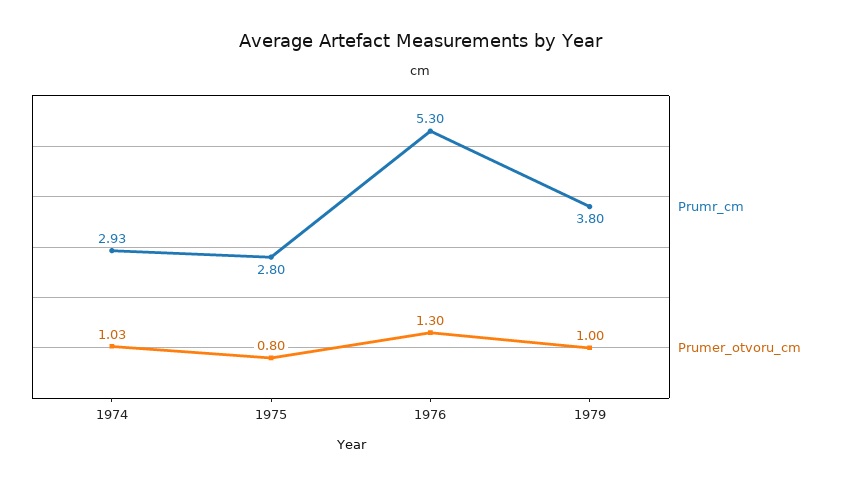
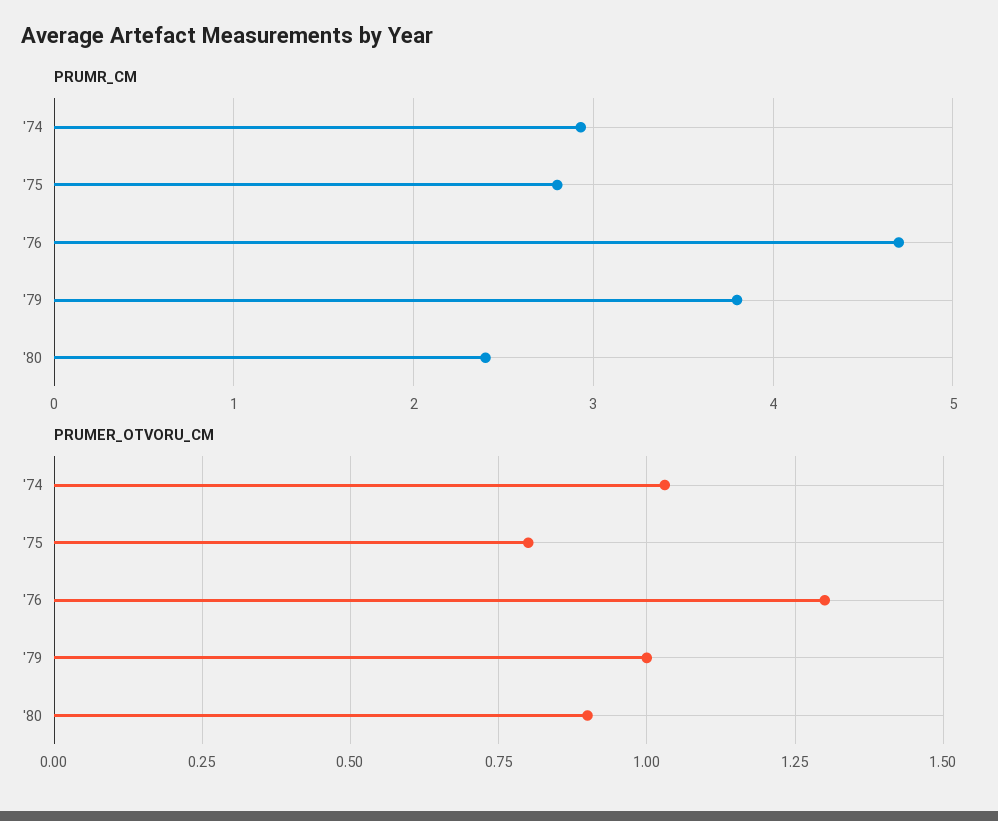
Prumr_cm, 1976: 5.3 -> 4.7
Prumr_cm, '80: none -> 2.4
Prumer_otvoru_cm, '80: none -> 0.9

